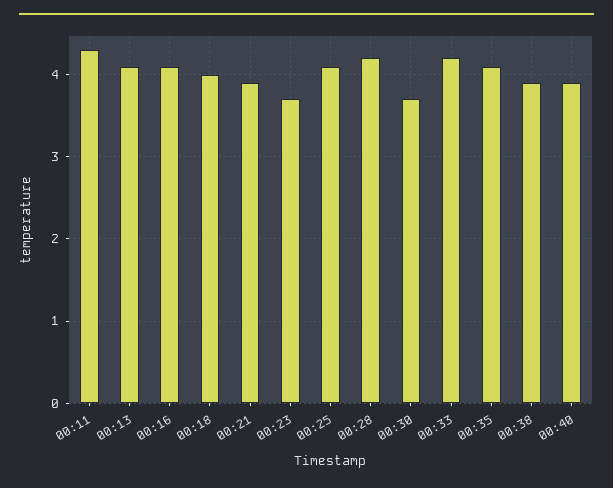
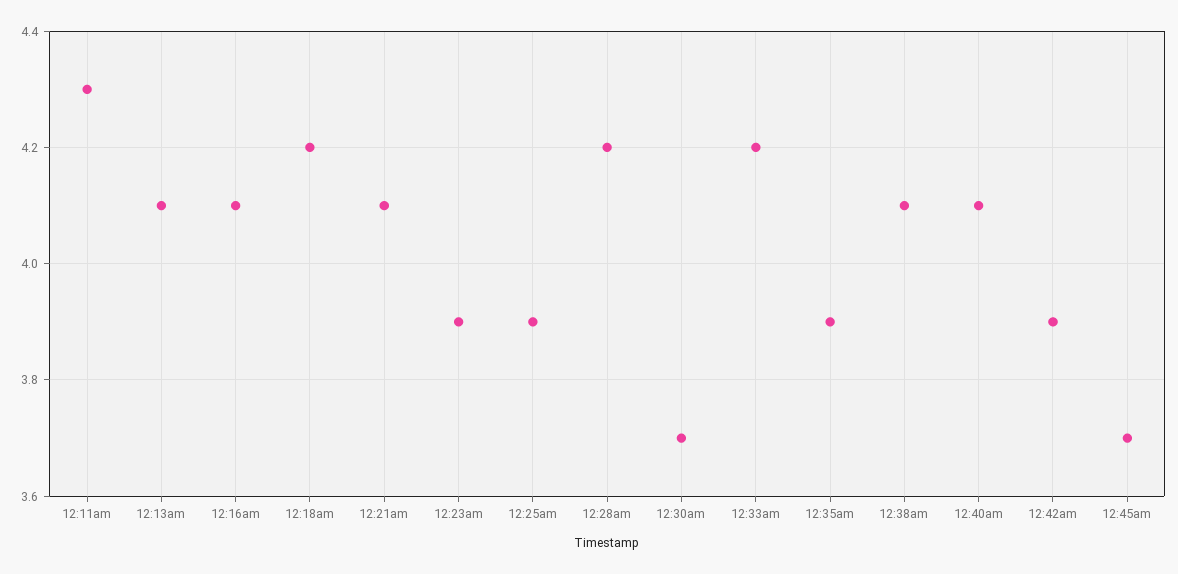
00:18: 4 -> 4.2
00:21: 3.9 -> 4.1
00:23: 3.7 -> 3.9
00:25: 4.1 -> 3.9
00:35: 4.1 -> 3.9
00:38: 3.9 -> 4.1
00:40: 3.9 -> 4.1
12:42am: none -> 3.9
12:45am: none -> 3.7

